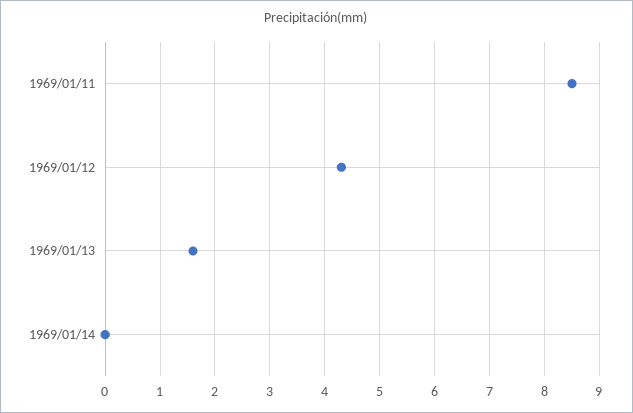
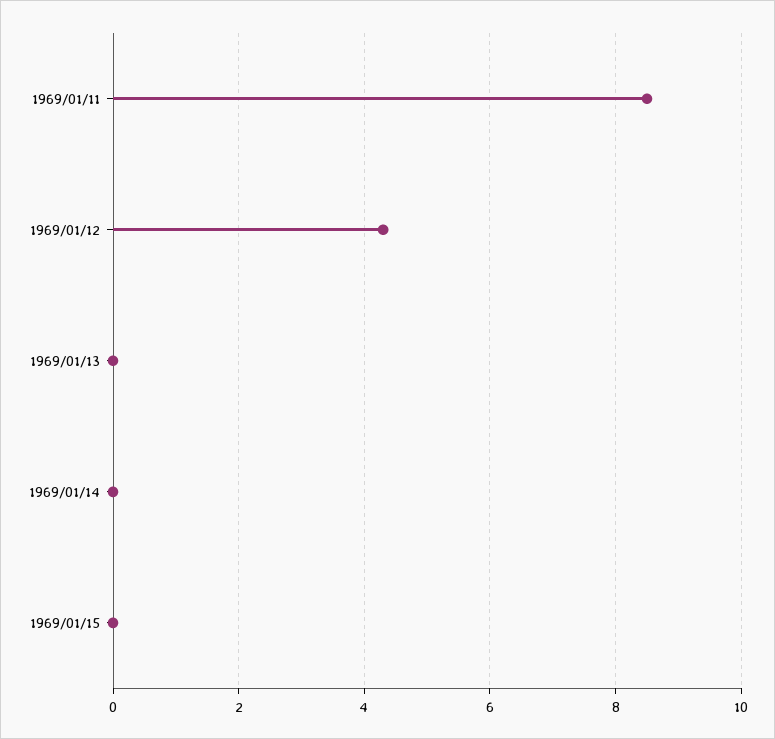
1969/01/13: 1.5 -> 0
1969/01/15: none -> 0

